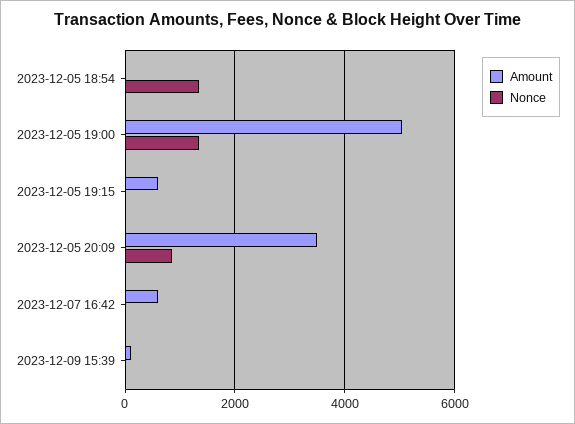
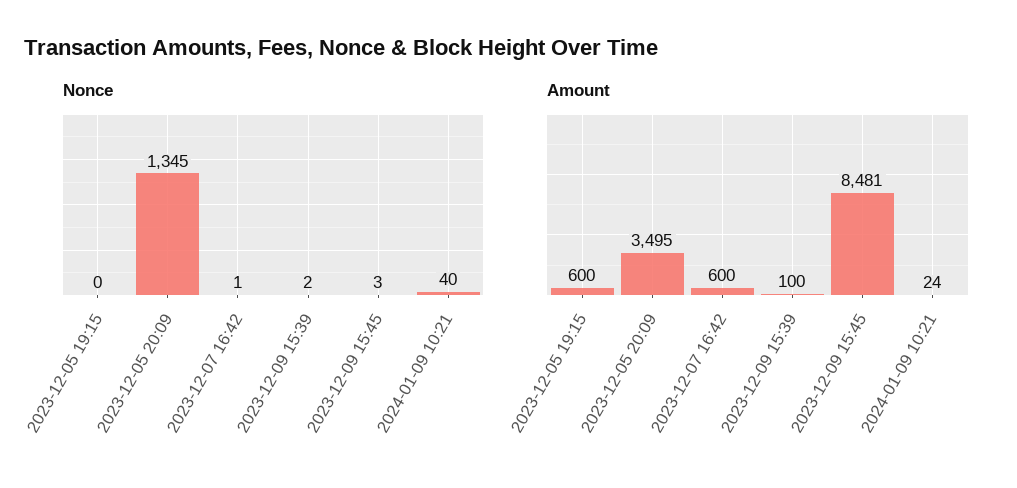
Amount, 2023-12-05 18:54: 0 -> none
Nonce, 2023-12-05 18:54: 1400 -> none
Amount, 2023-12-05 19:00: 5000 -> none
Nonce, 2023-12-05 19:00: 1400 -> none
Nonce, 2023-12-05 20:09: 800 -> 1345
Nonce, 2023-12-09 15:45: none -> 3
Nonce, 2024-01-09 10:21: none -> 40
Amount, 2023-12-09 15:45: none -> 8481
Amount, 2024-01-09 10:21: none -> 24

